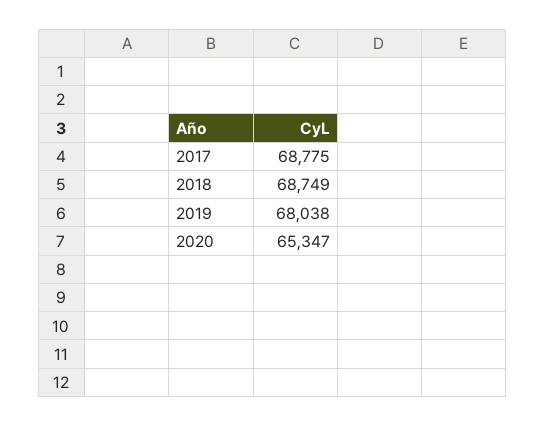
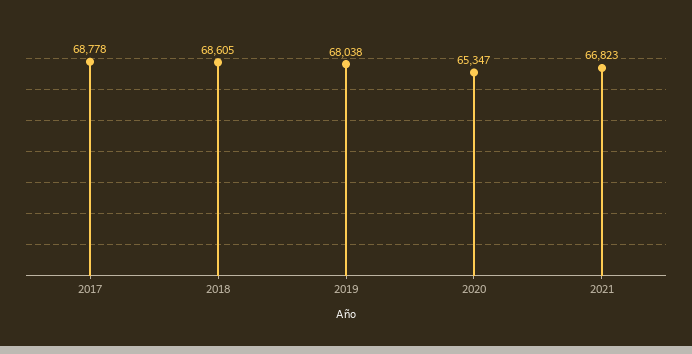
2017: 68775 -> 68778
2018: 68749 -> 68605
2021: none -> 66823

